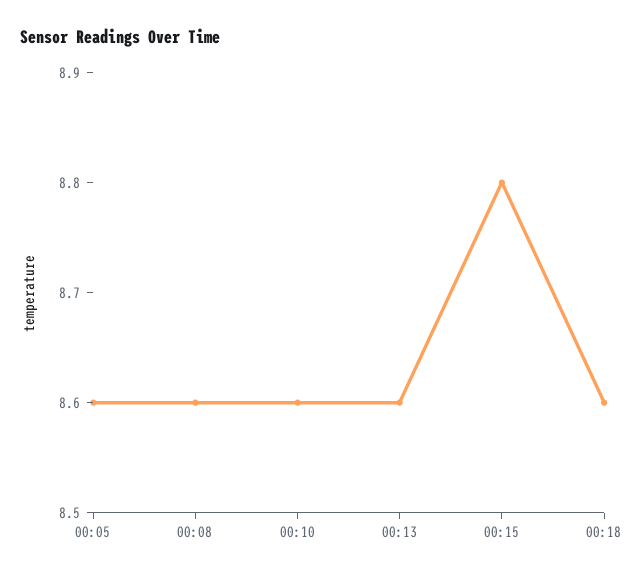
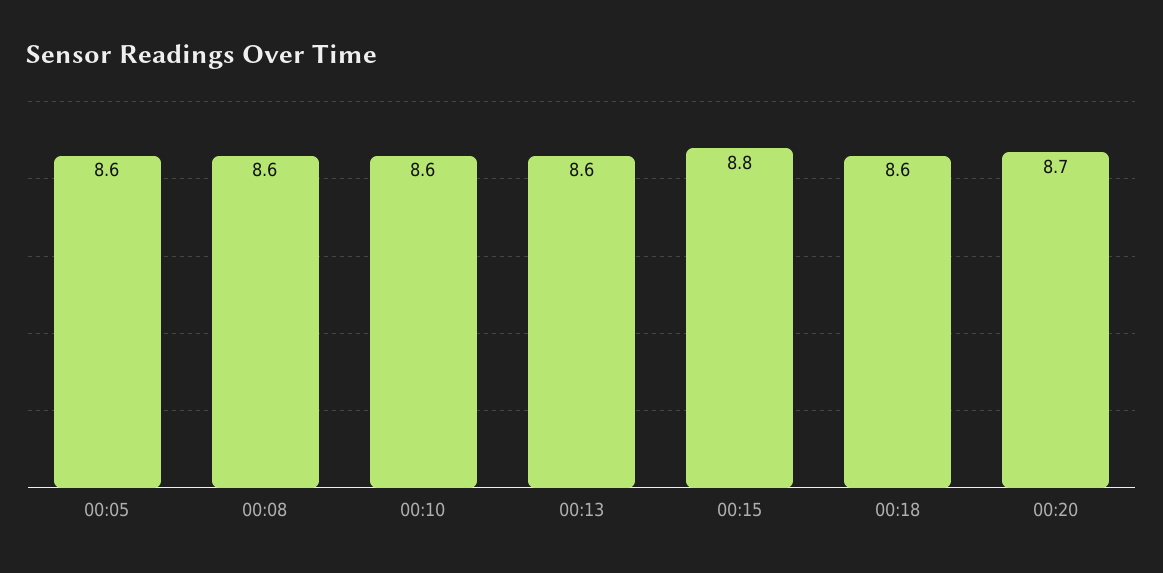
00:20: none -> 8.7

